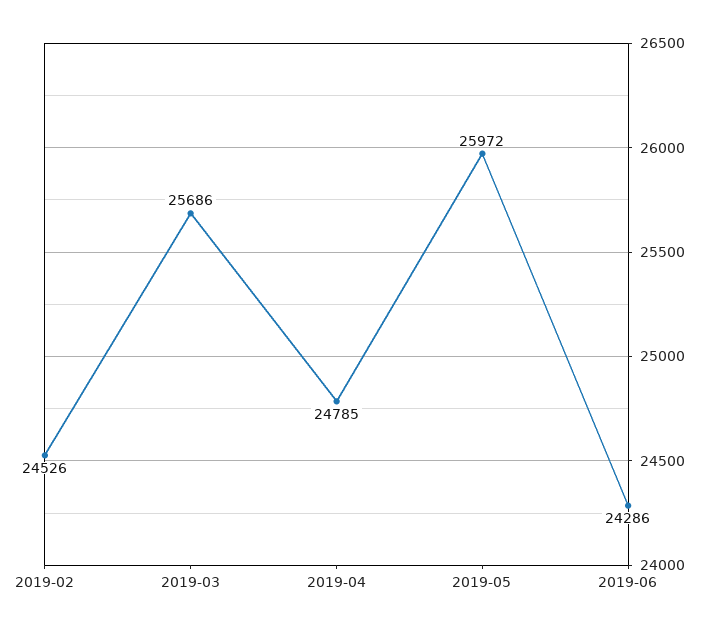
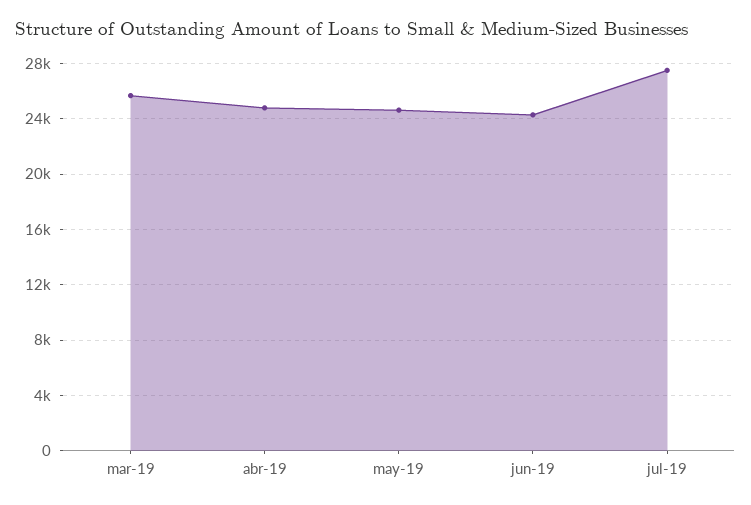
2019-02: 24526 -> none
2019-05: 25972 -> 24500
jul-19: none -> 27500

